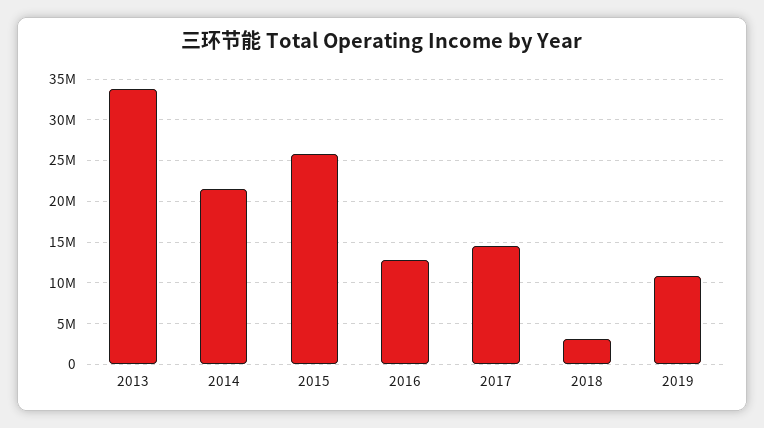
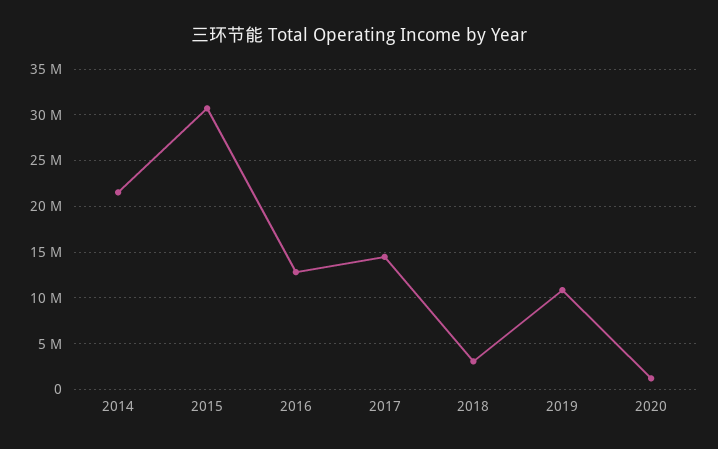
2013: 34000000 -> none
2015: 26000000 -> 31000000
2020: none -> 1000000

